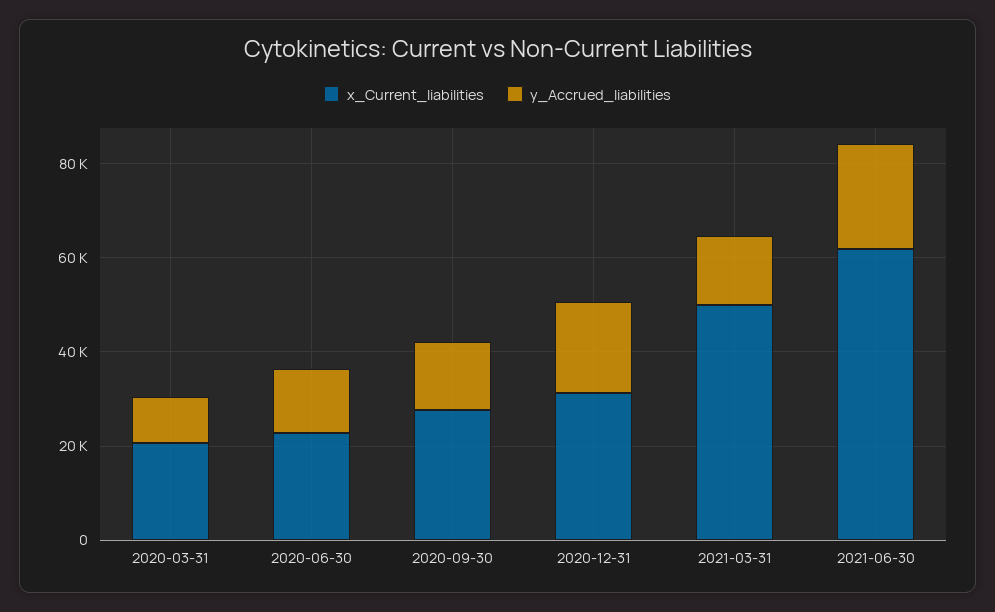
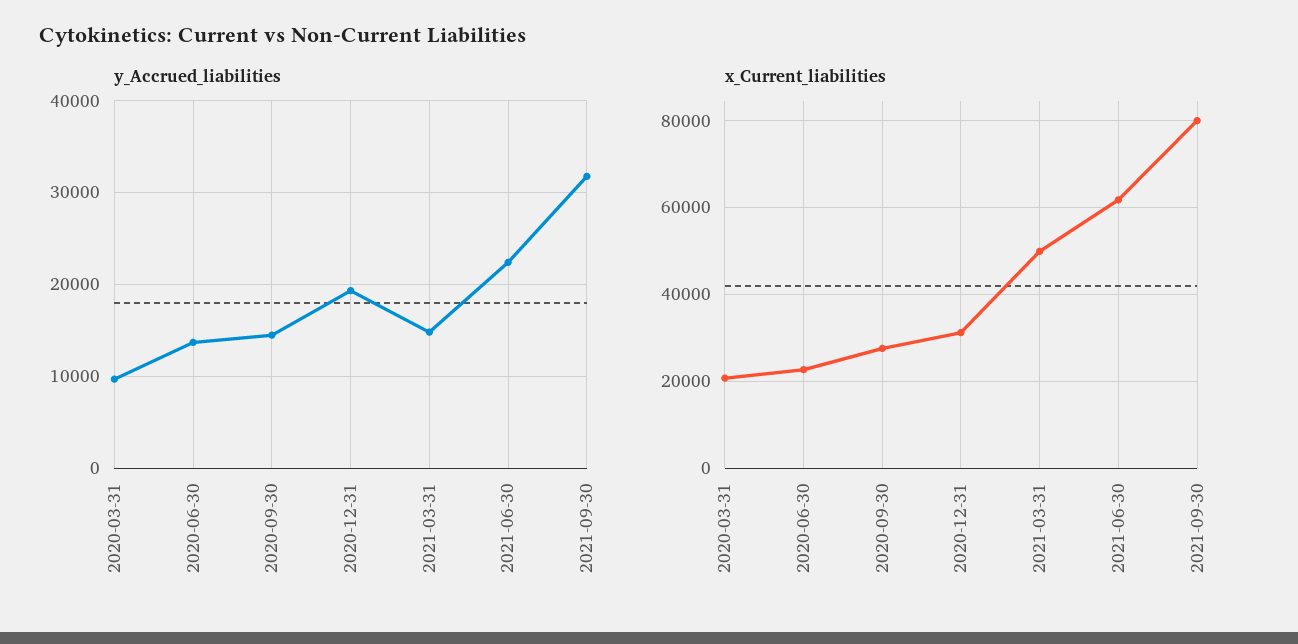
y_Accrued_liabilities, 2021-09-30: none -> 32000
x_Current_liabilities, 2021-09-30: none -> 80000

